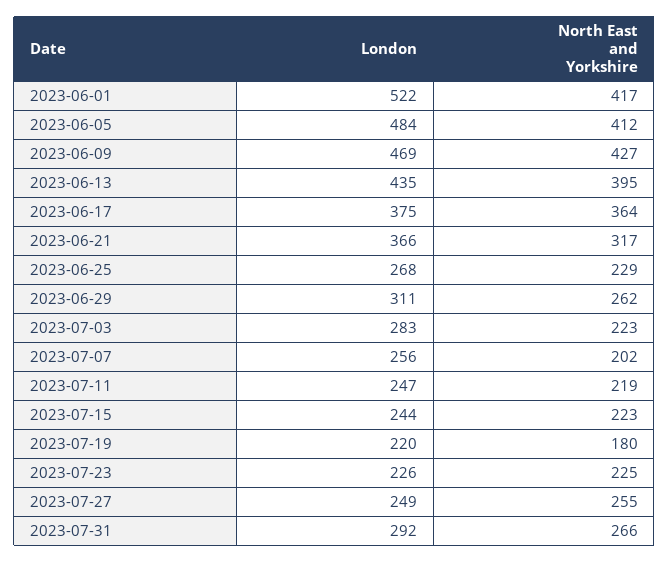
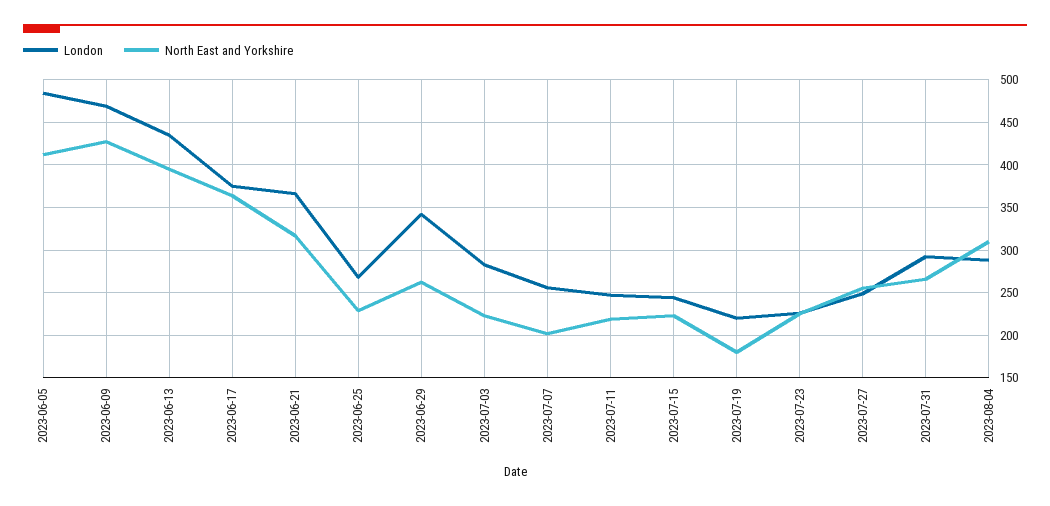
London, 2023-06-01: 522 -> none
North East and Yorkshire, 2023-06-01: 417 -> none
London, 2023-06-29: 311 -> 340
London, 2023-08-04: none -> 290
North East and Yorkshire, 2023-08-04: none -> 310

